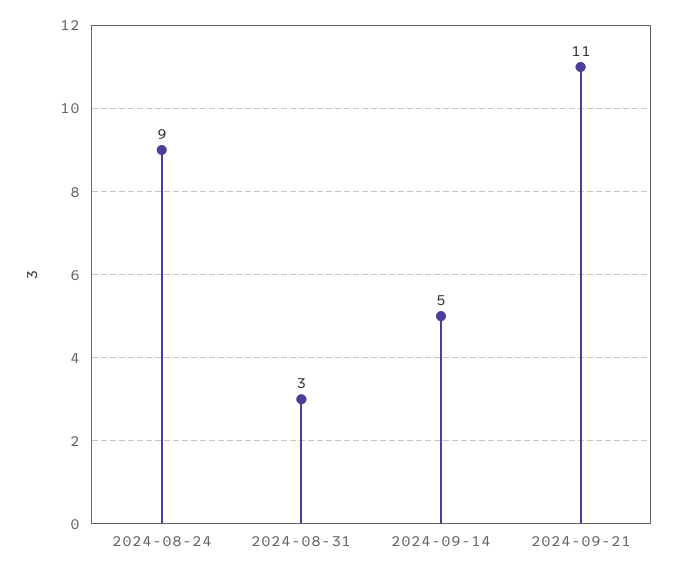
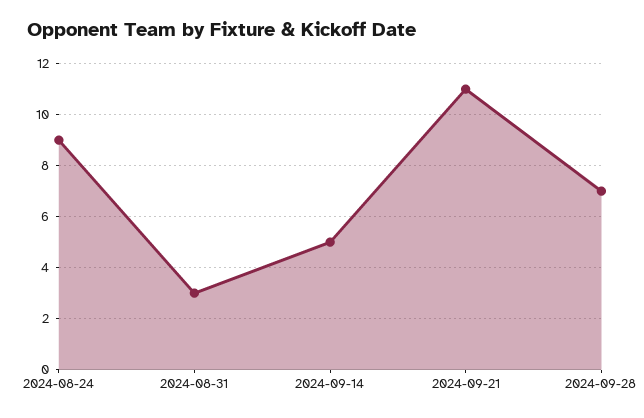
2024-09-28: none -> 7

